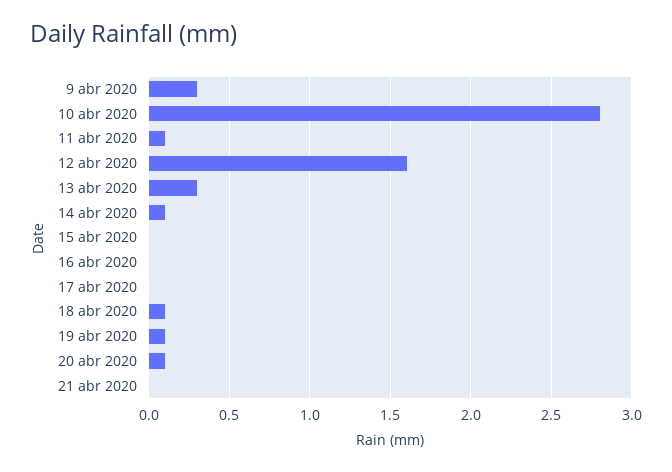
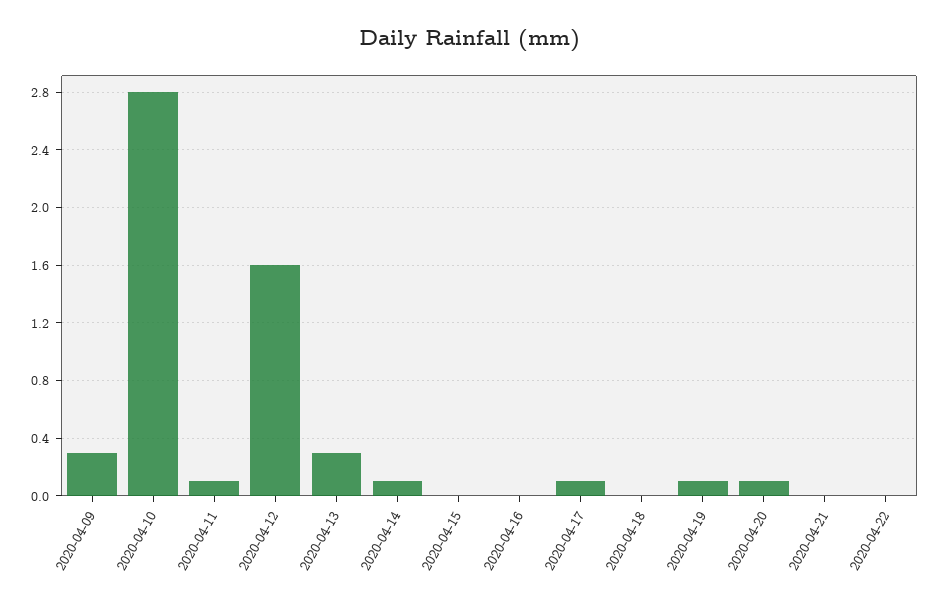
17 abr 2020: 0 -> 0.1
18 abr 2020: 0.1 -> 0
2020-04-22: none -> 0

